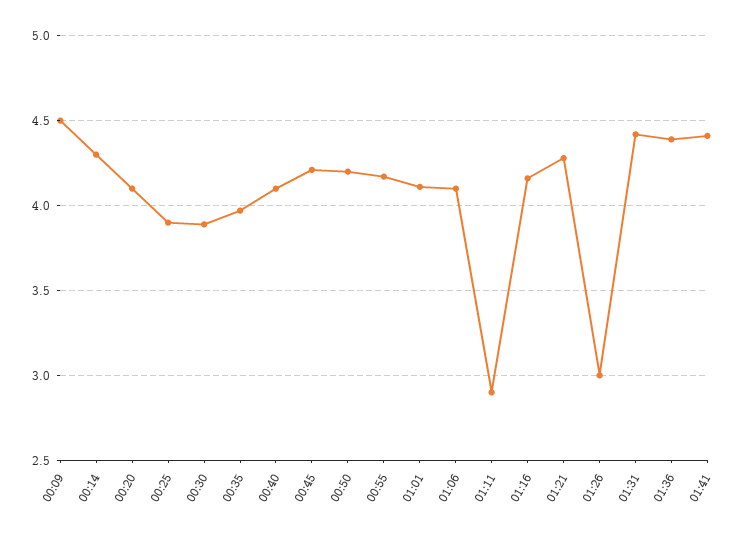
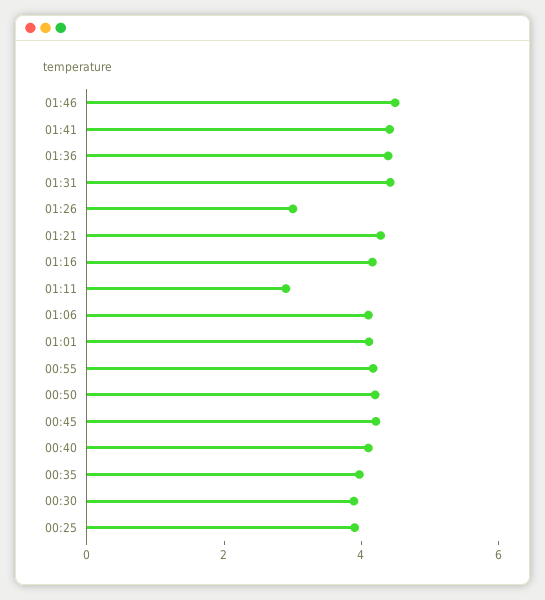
00:09: 4.5 -> none
00:14: 4.3 -> none
00:20: 4.1 -> none
01:46: none -> 4.5

